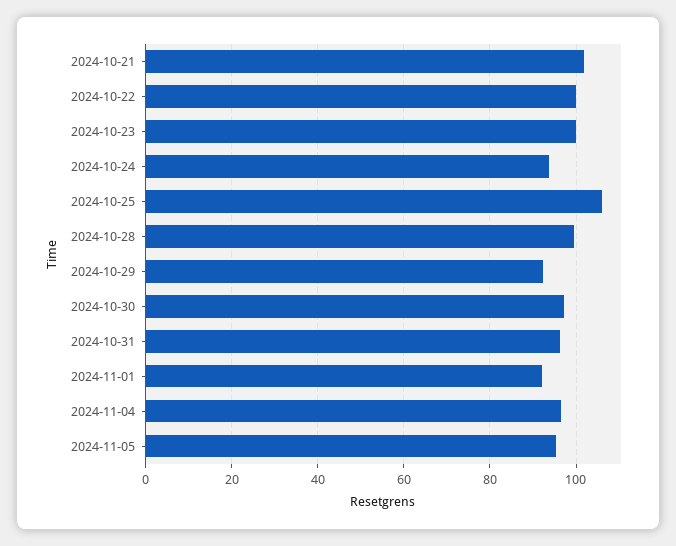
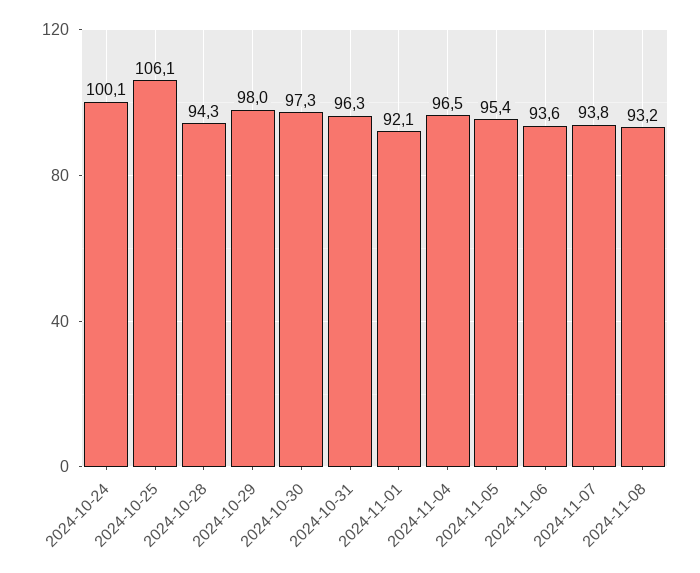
2024-10-21: 102 -> none
2024-10-22: 100 -> none
2024-10-23: 100 -> none
2024-10-24: 94 -> 100.1
2024-10-28: 100 -> 94.3
2024-10-29: 92 -> 98
2024-11-06: none -> 93.6
2024-11-07: none -> 93.8
2024-11-08: none -> 93.2

